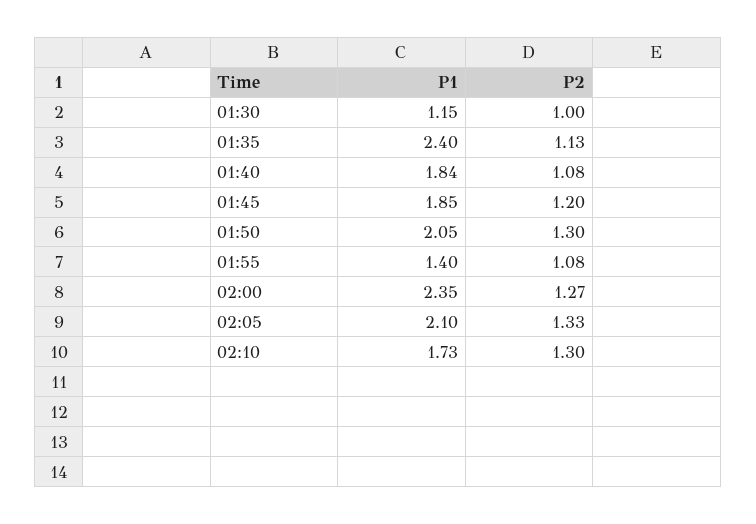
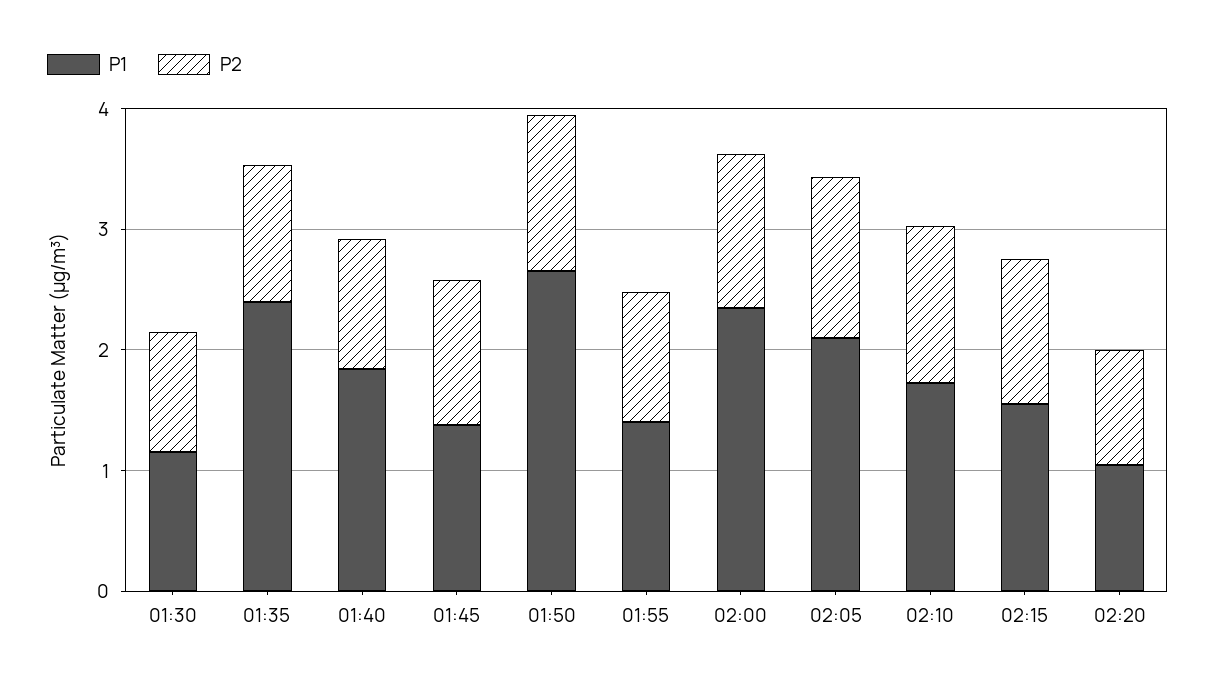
P1, 01:45: 1.85 -> 1.4
P1, 01:50: 2.05 -> 2.6
P1, 02:15: none -> 1.6
P2, 02:15: none -> 1.2
P1, 02:20: none -> 1
P2, 02:20: none -> 1

